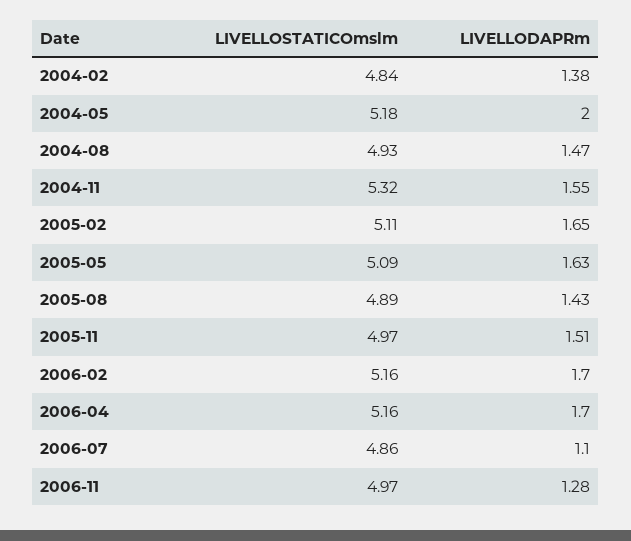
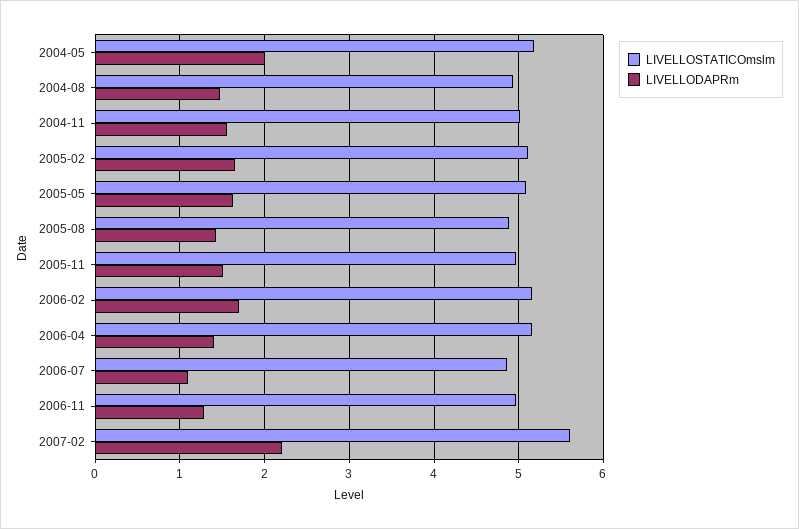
LIVELLOSTATICOmslm, 2004-02: 4.84 -> none
LIVELLODAPRm, 2004-02: 1.38 -> none
LIVELLOSTATICOmslm, 2004-11: 5.32 -> 5
LIVELLODAPRm, 2006-04: 1.7 -> 1.4
LIVELLOSTATICOmslm, 2007-02: none -> 5.6
LIVELLODAPRm, 2007-02: none -> 2.2

